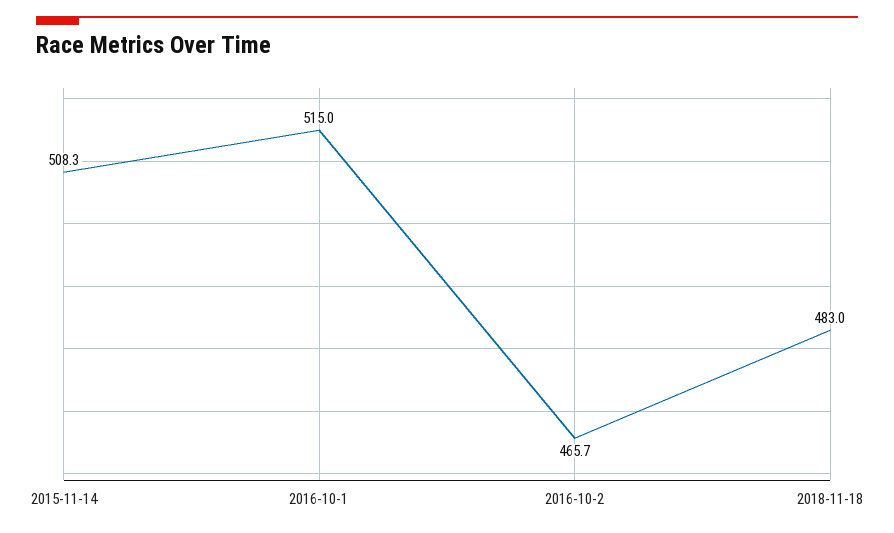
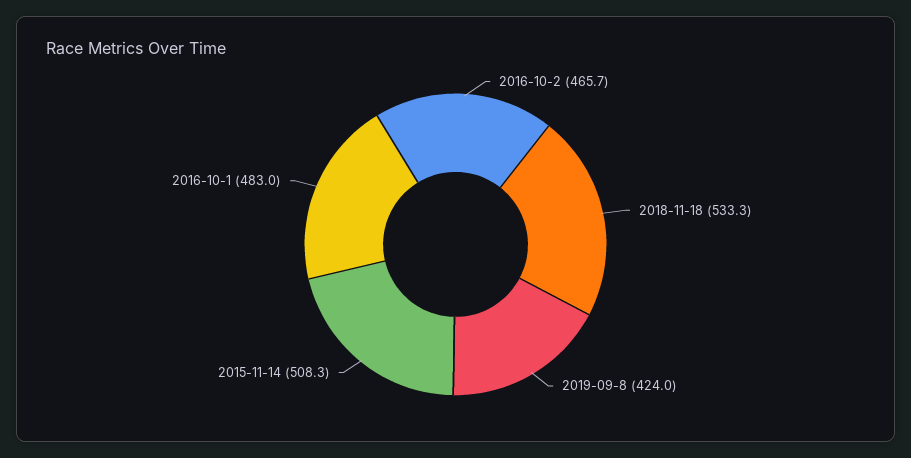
2016-10-1: 515 -> 483
2018-11-18: 483 -> 533.3
2019-09-8: none -> 424

